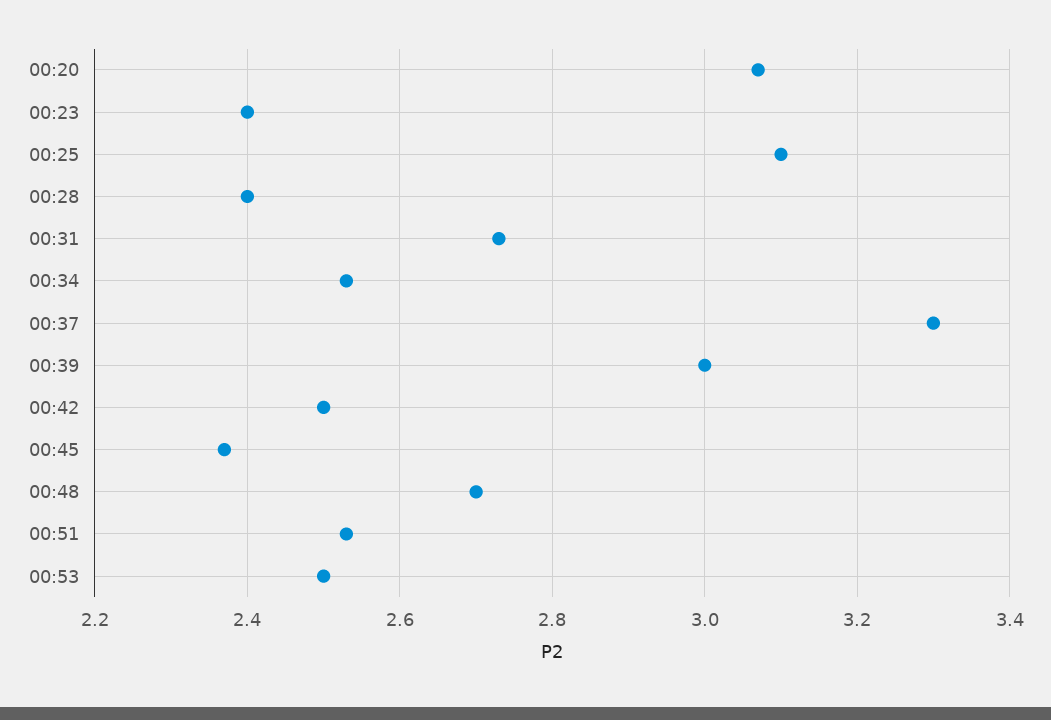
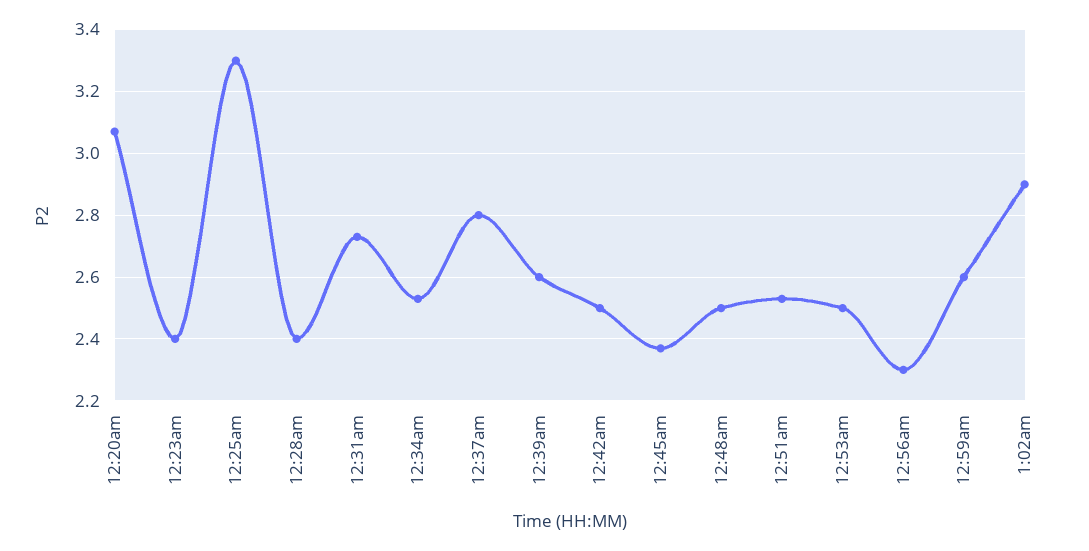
00:25: 3.1 -> 3.3
00:37: 3.3 -> 2.8
00:39: 3 -> 2.6
00:48: 2.7 -> 2.5
12:56am: none -> 2.3
12:59am: none -> 2.6
1:02am: none -> 2.9

